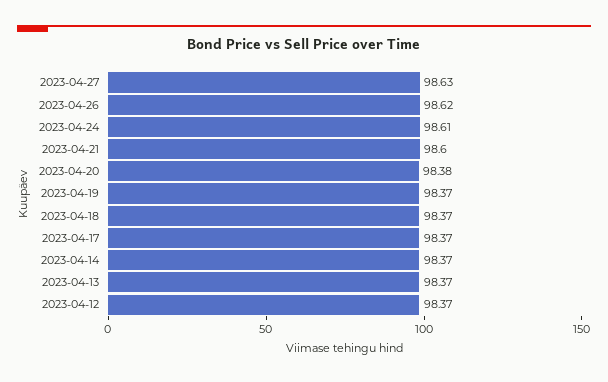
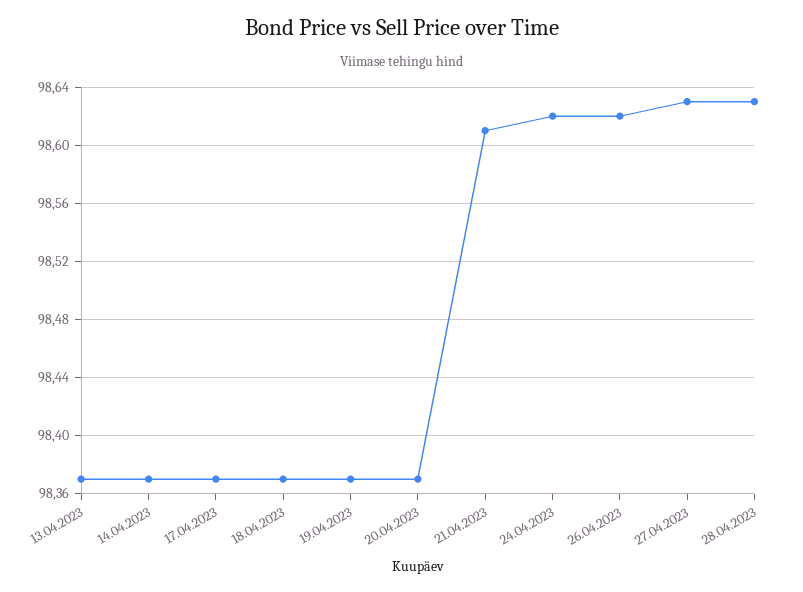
2023-04-24: 98.61 -> 98.62
2023-04-21: 98.6 -> 98.61
2023-04-20: 98.38 -> 98.37
2023-04-12: 98.37 -> none
28.04.2023: none -> 98.63

